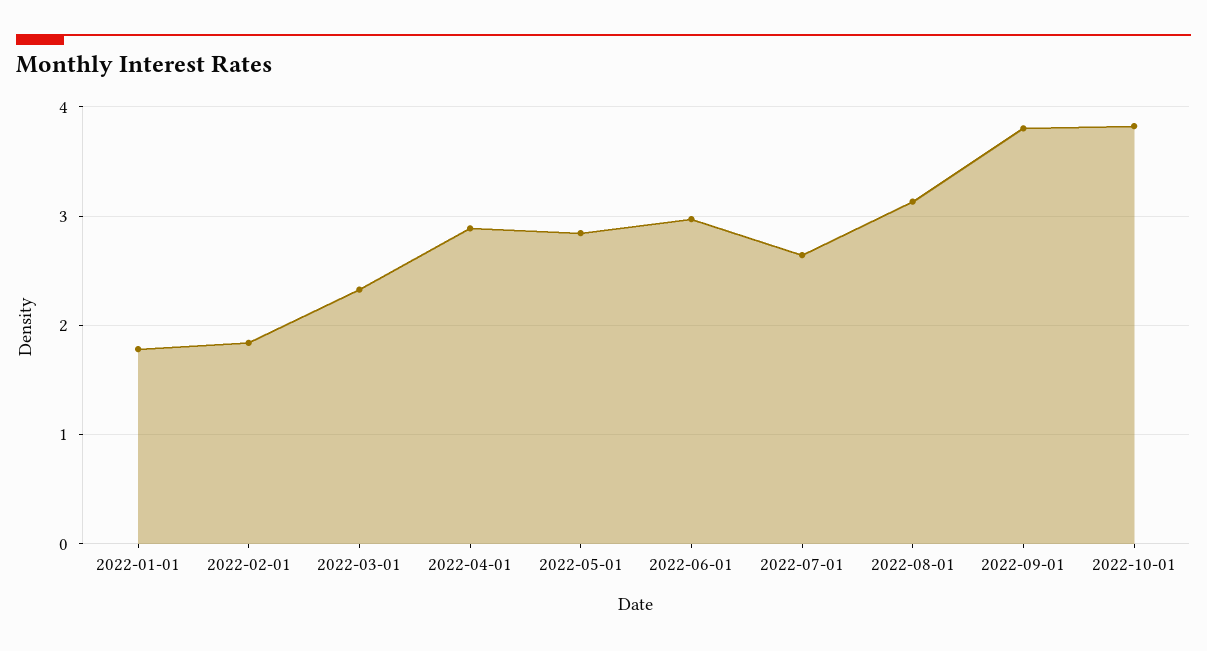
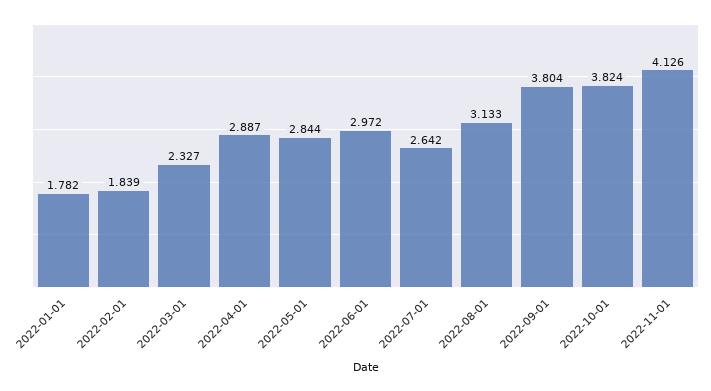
2022-11-01: none -> 4.126

